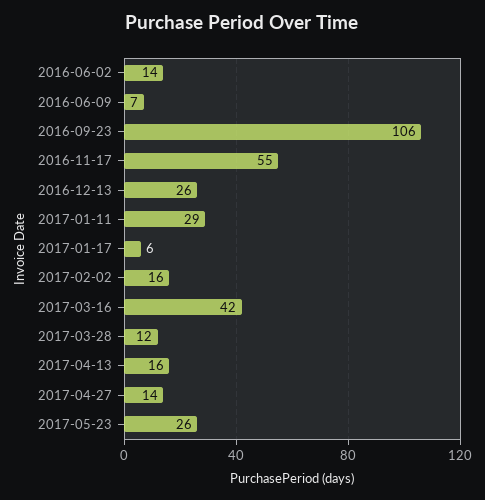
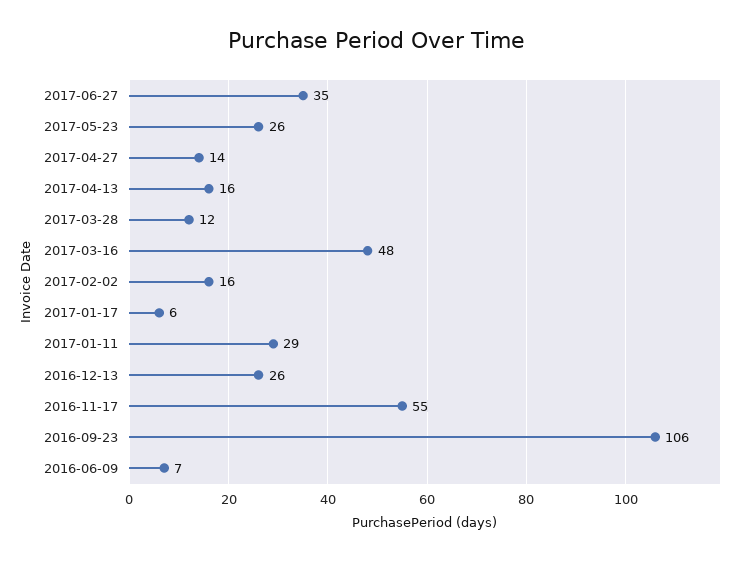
2016-06-02: 14 -> none
2017-03-16: 42 -> 48
2017-06-27: none -> 35

